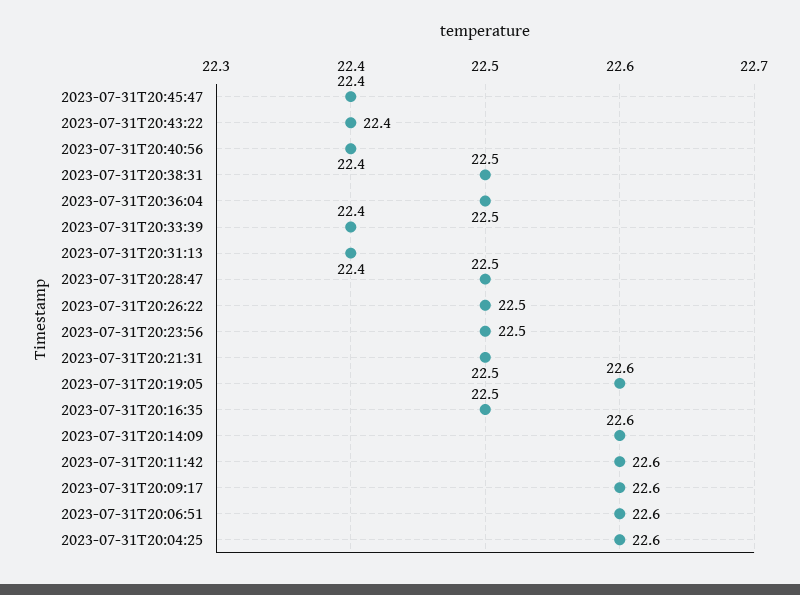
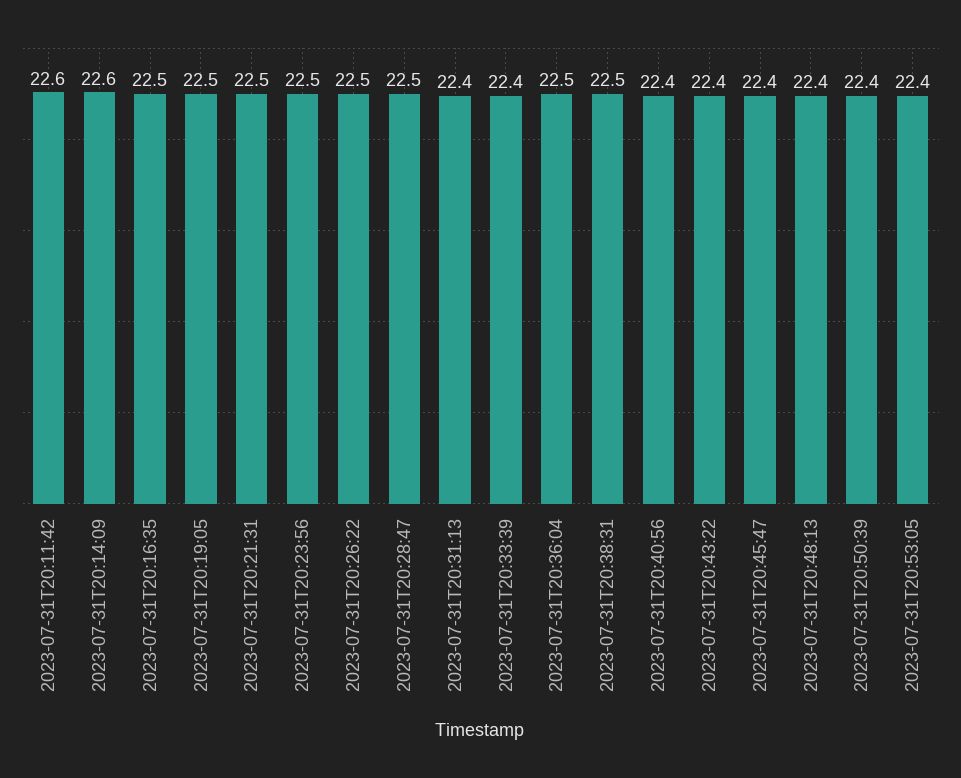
2023-07-31T20:19:05: 22.6 -> 22.5
2023-07-31T20:09:17: 22.6 -> none
2023-07-31T20:06:51: 22.6 -> none
2023-07-31T20:04:25: 22.6 -> none
2023-07-31T20:48:13: none -> 22.4
2023-07-31T20:50:39: none -> 22.4
2023-07-31T20:53:05: none -> 22.4

